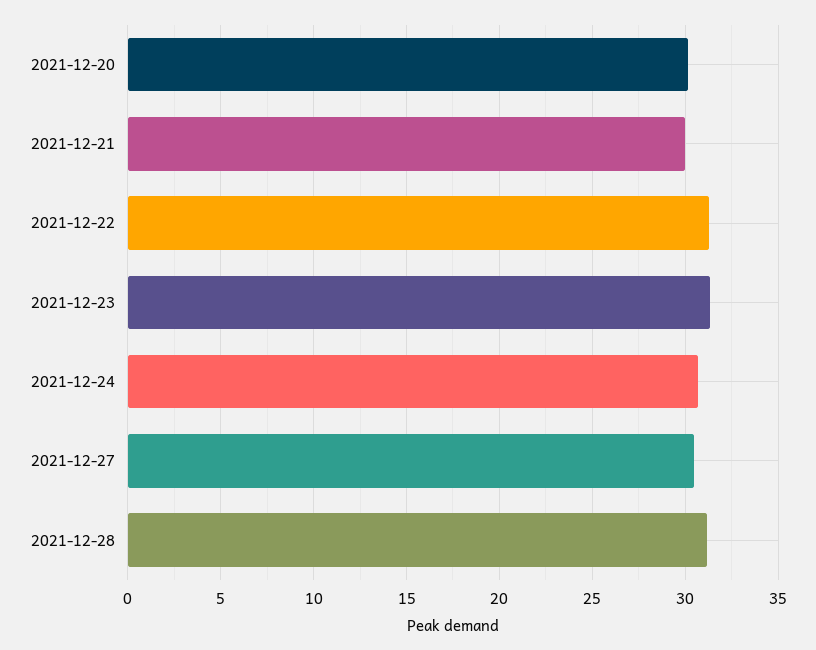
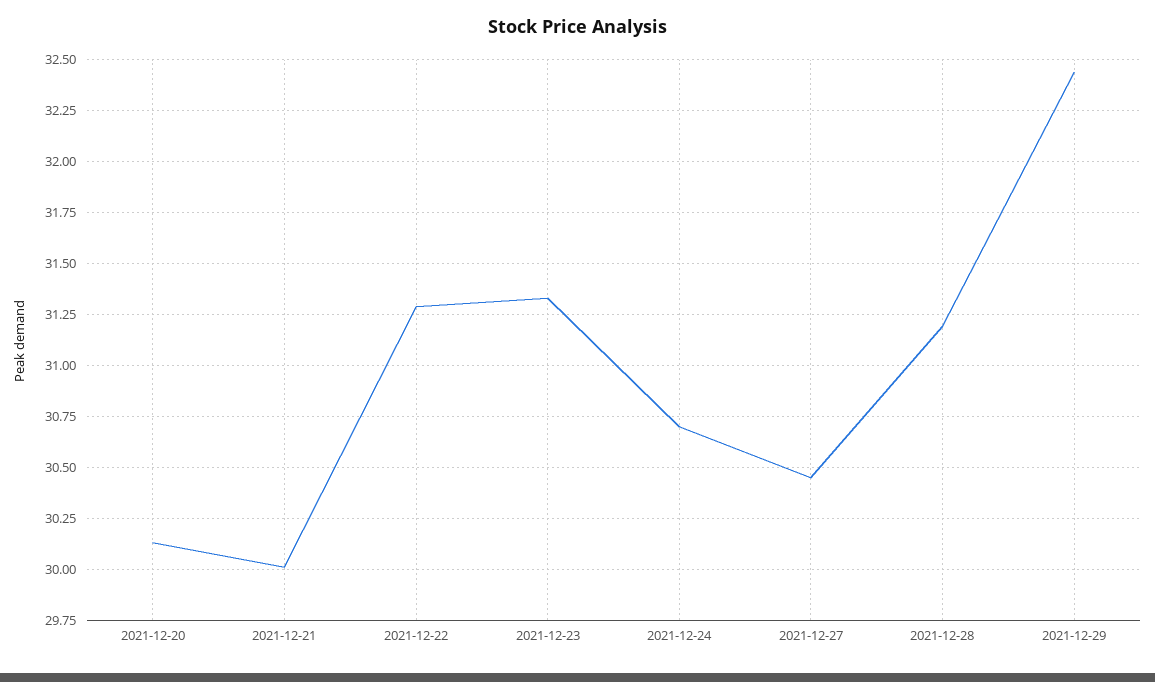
2021-12-29: none -> 32.45

